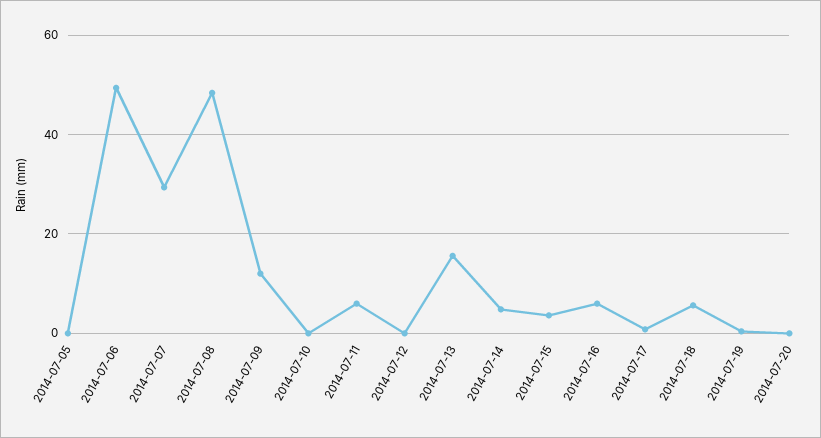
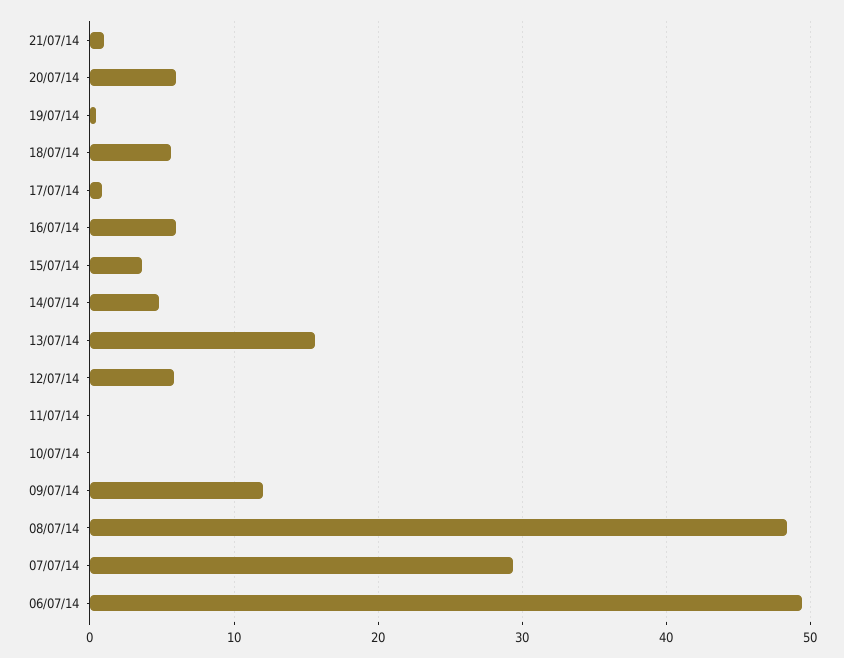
2014-07-05: 0 -> none
2014-07-11: 6 -> 0
2014-07-12: 0 -> 6
2014-07-20: 0 -> 6
21/07/14: none -> 1

